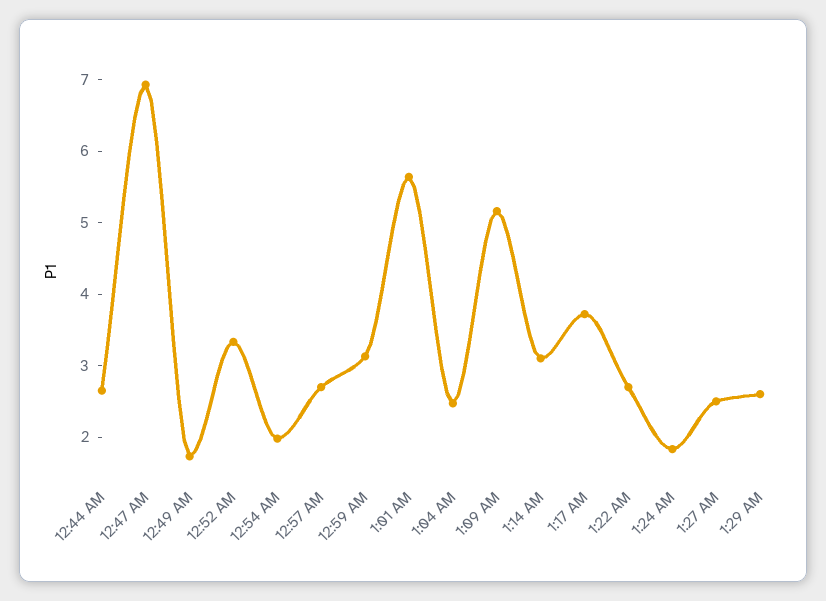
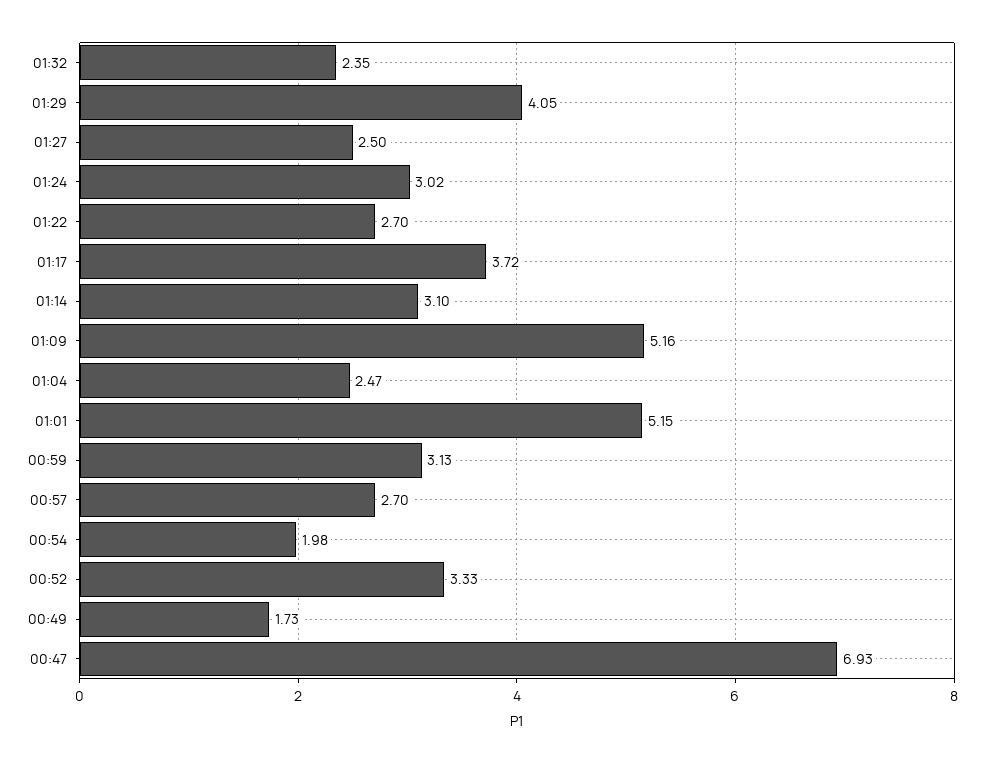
12:44 AM: 2.6 -> none
1:01 AM: 5.6 -> 5.15
1:24 AM: 1.8 -> 3.02
1:29 AM: 2.6 -> 4.05
01:32: none -> 2.35

